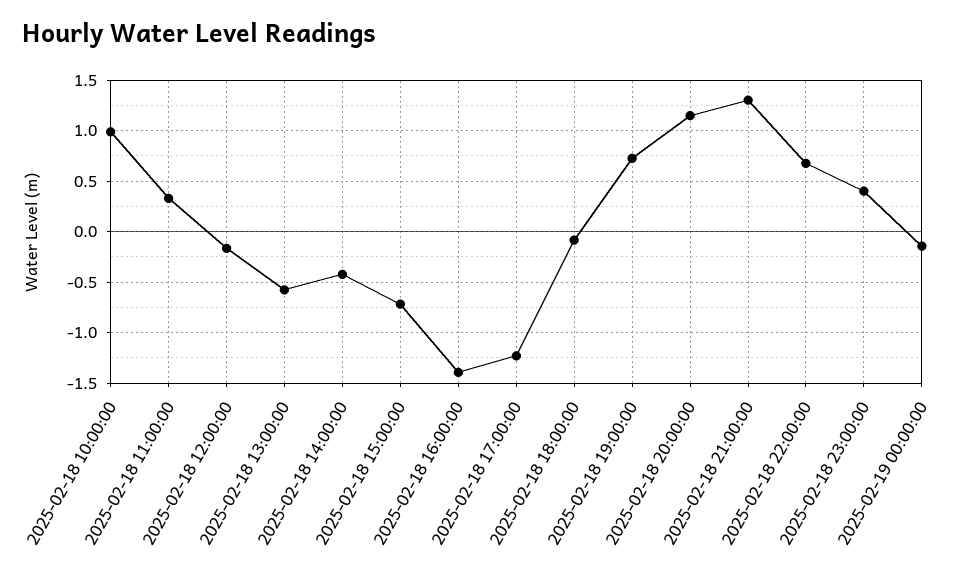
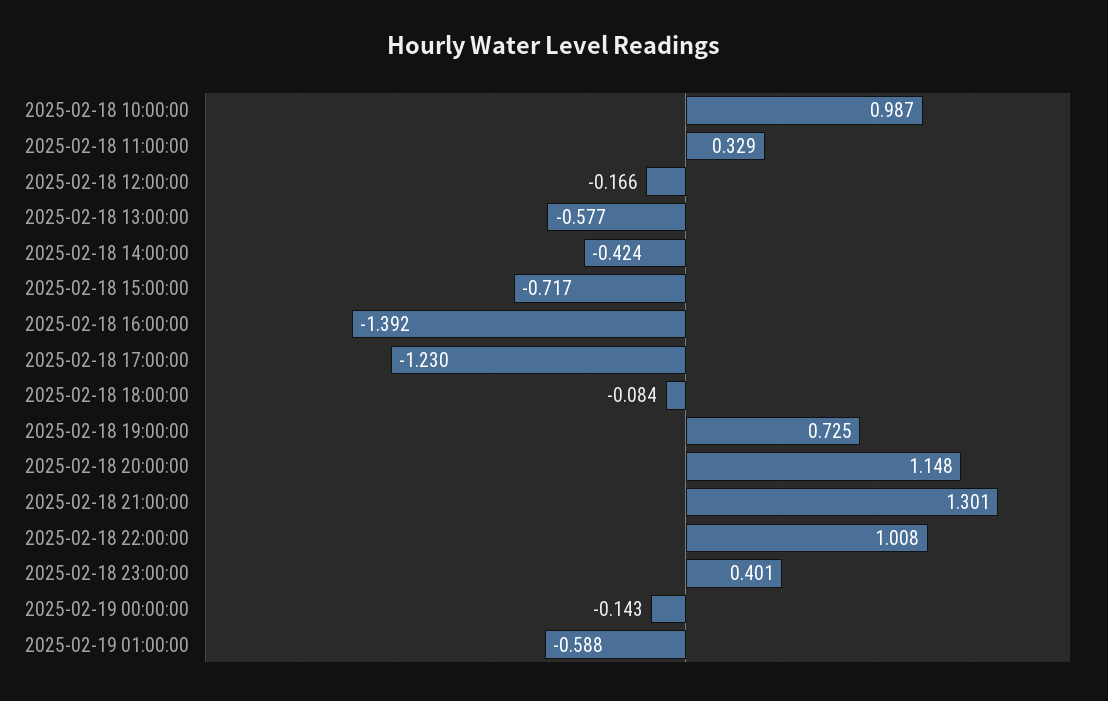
2025-02-18 22:00:00: 0.7 -> 1.008
2025-02-19 01:00:00: none -> -0.588

